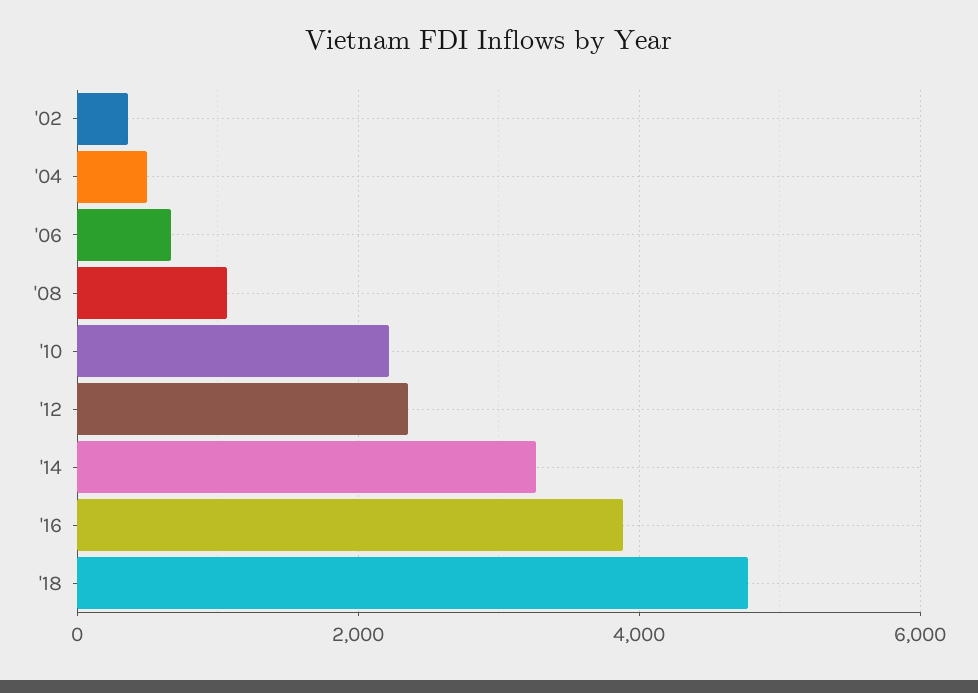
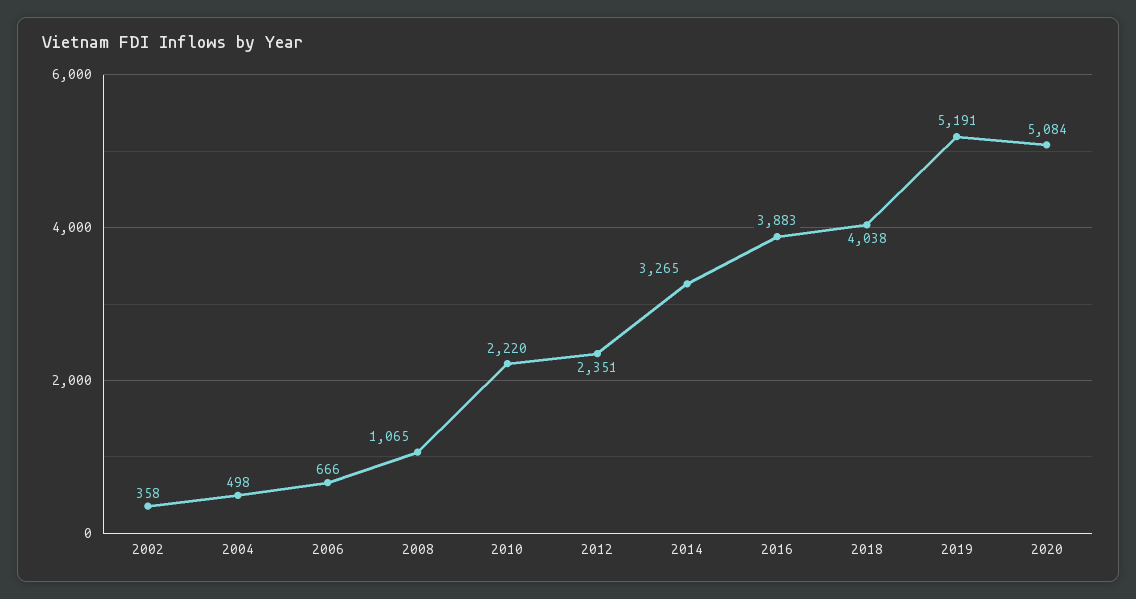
'18: 4800 -> 4038
2019: none -> 5191
2020: none -> 5084

